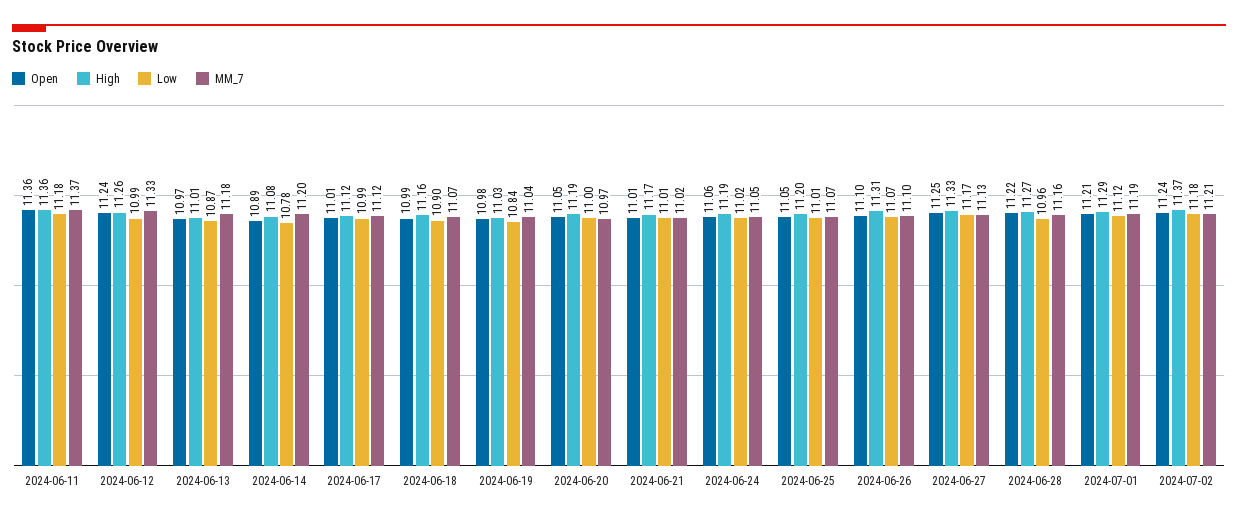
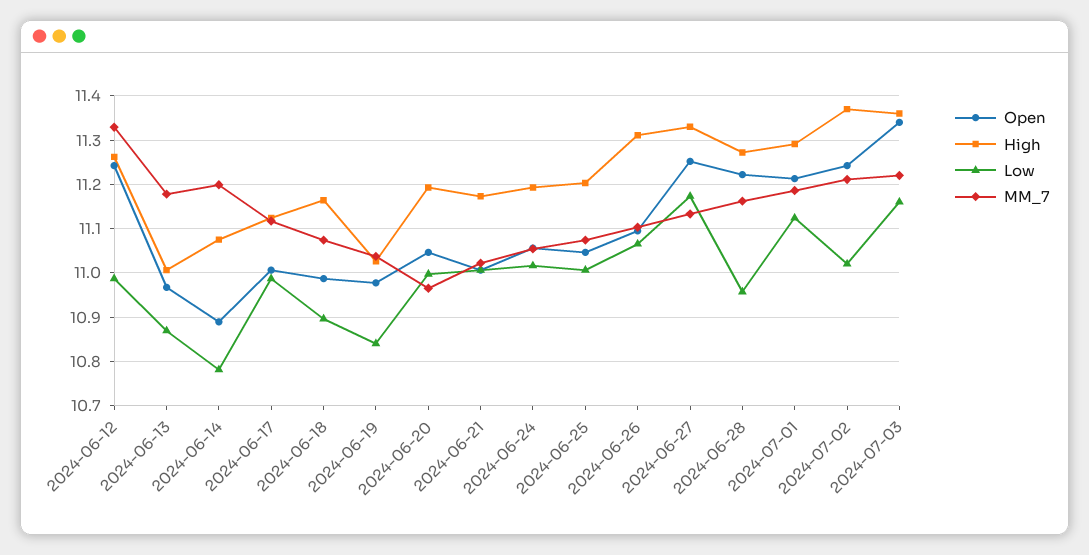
Open, 2024-06-11: 11.36 -> none
High, 2024-06-11: 11.36 -> none
Low, 2024-06-11: 11.18 -> none
MM_7, 2024-06-11: 11.37 -> none
Low, 2024-07-02: 11.18 -> 11.02
Open, 2024-07-03: none -> 11.34
High, 2024-07-03: none -> 11.36
Low, 2024-07-03: none -> 11.16
MM_7, 2024-07-03: none -> 11.22

